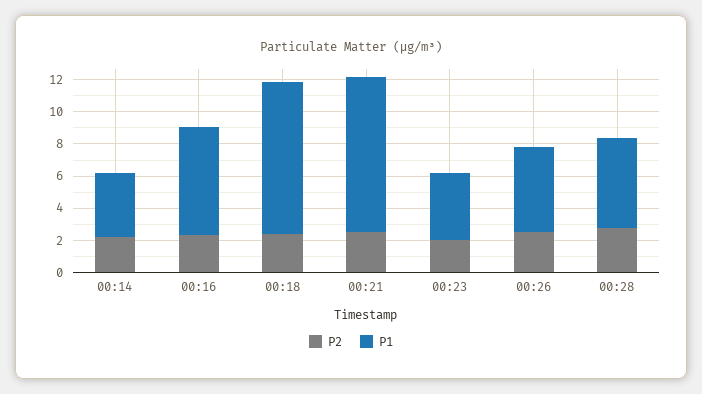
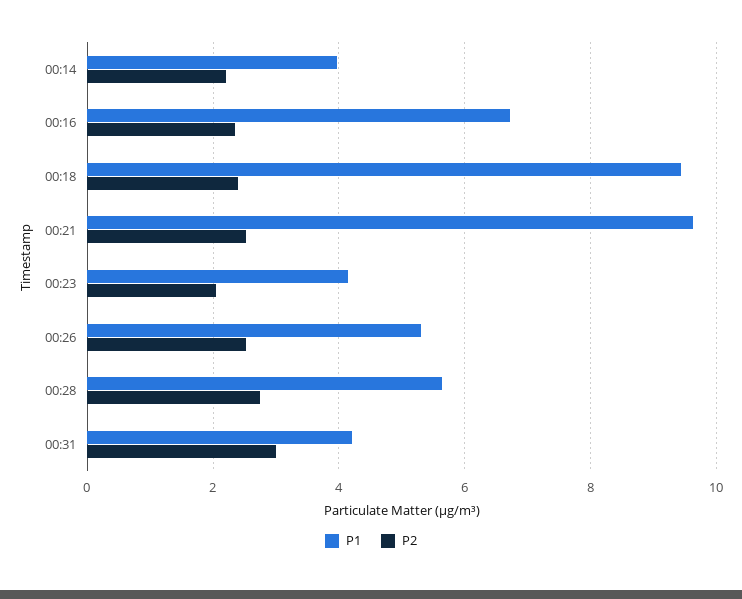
P1, 00:31: none -> 4.2
P2, 00:31: none -> 3

